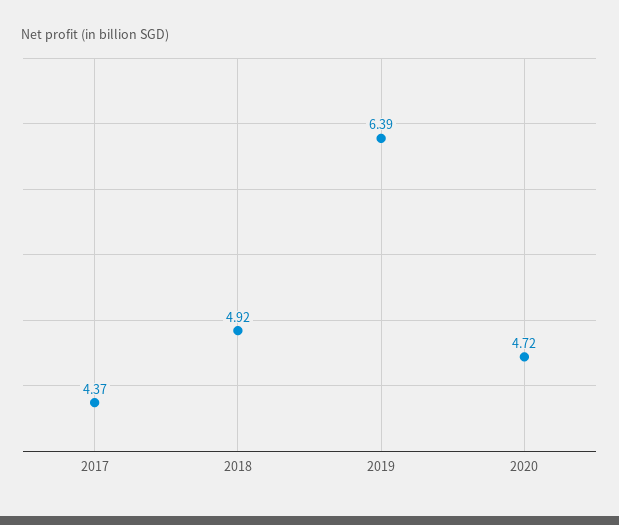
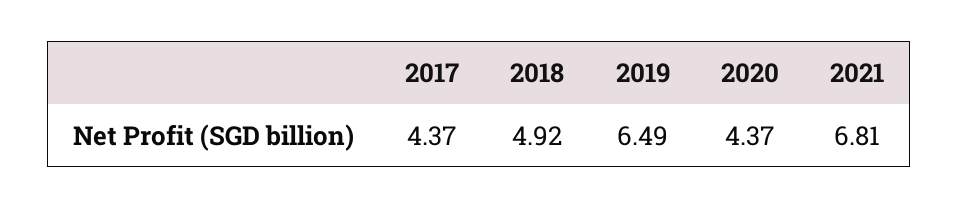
2019: 6.39 -> 6.49
2020: 4.72 -> 4.37
2021: none -> 6.81

